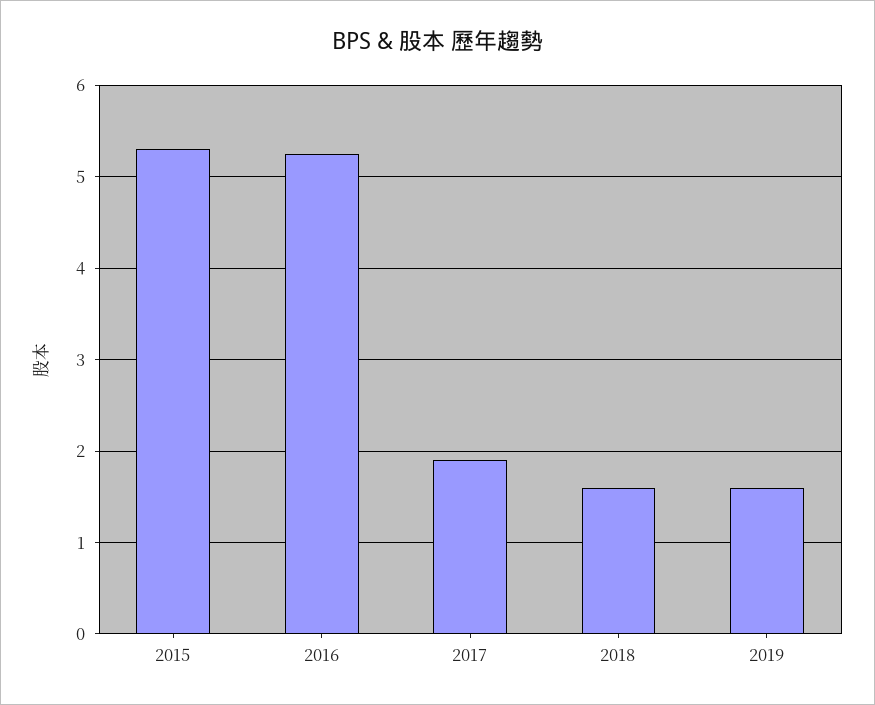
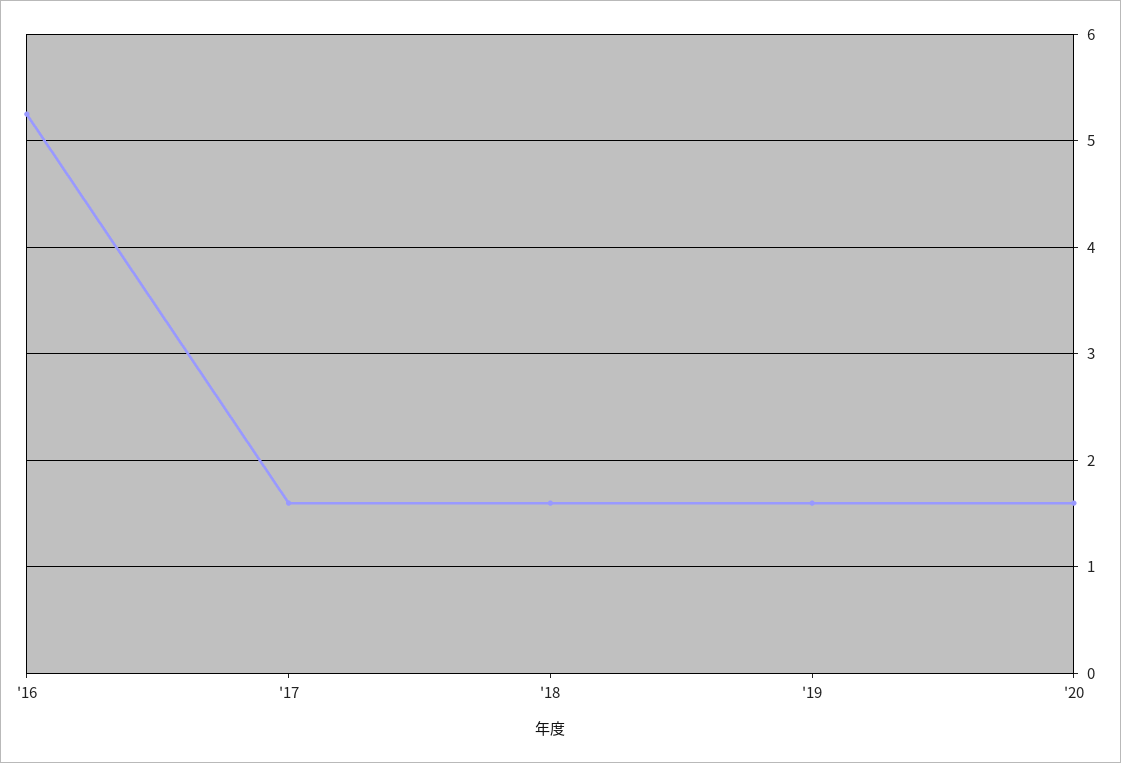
2015: 5.3 -> none
2017: 1.9 -> 1.6
'20: none -> 1.6

